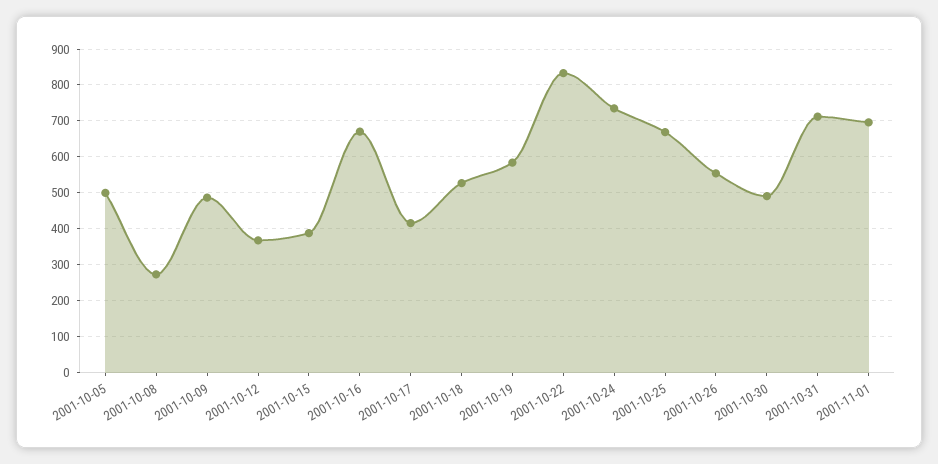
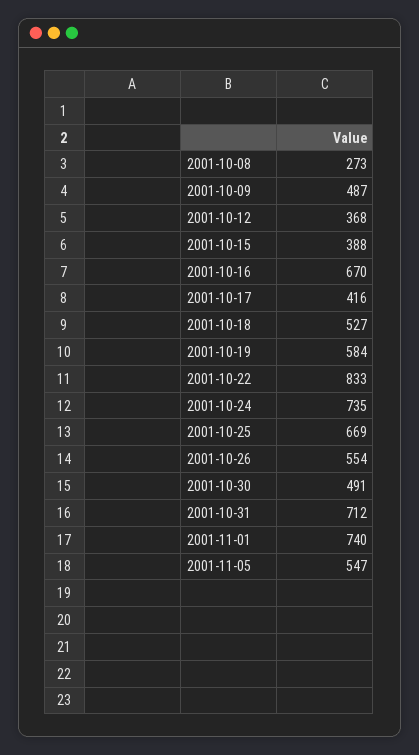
2001-10-05: 500 -> none
2001-11-01: 700 -> 740
2001-11-05: none -> 547

